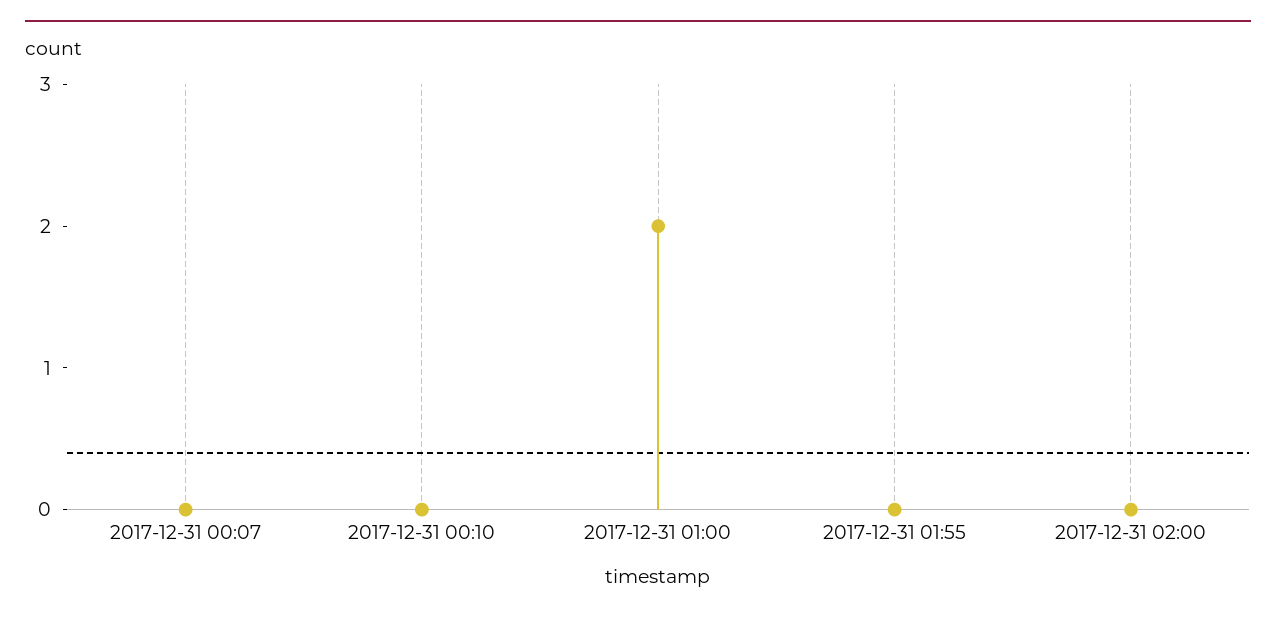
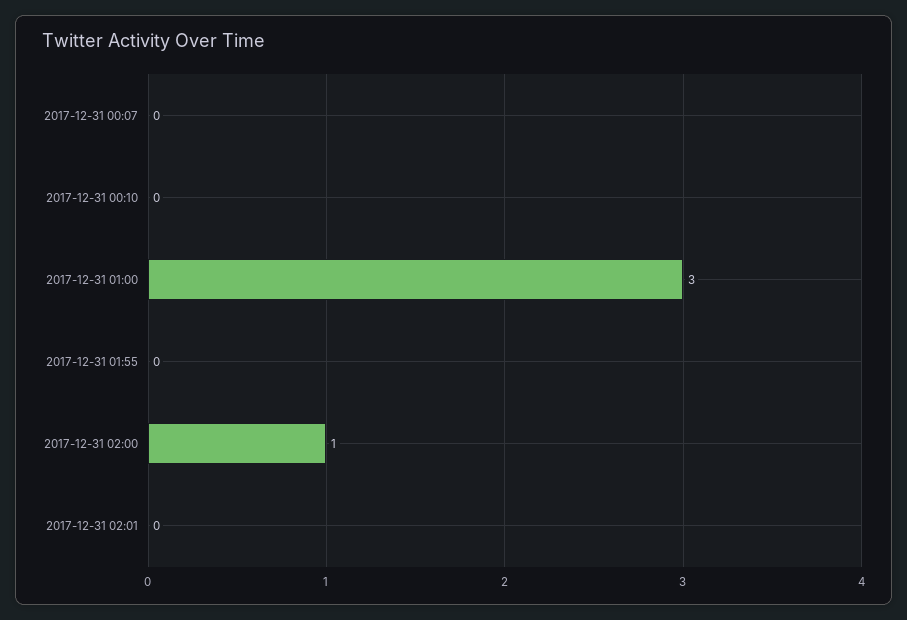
2017-12-31 01:00: 2 -> 3
2017-12-31 02:00: 0 -> 1
2017-12-31 02:01: none -> 0

